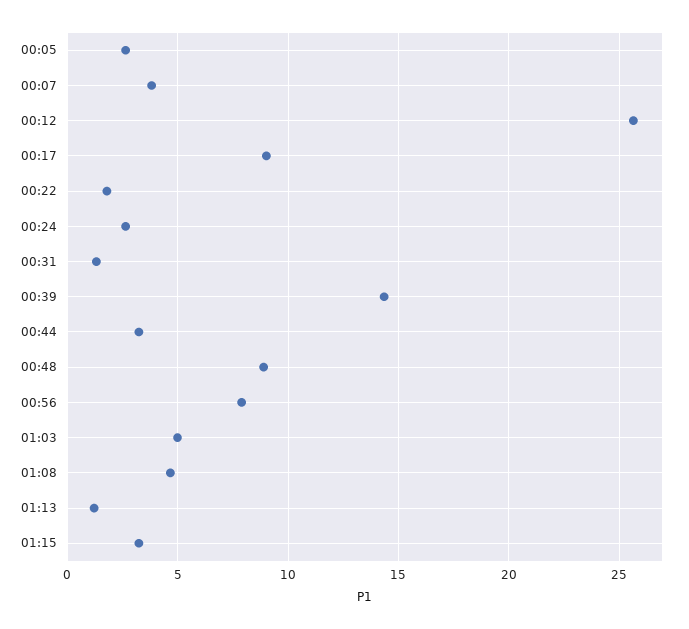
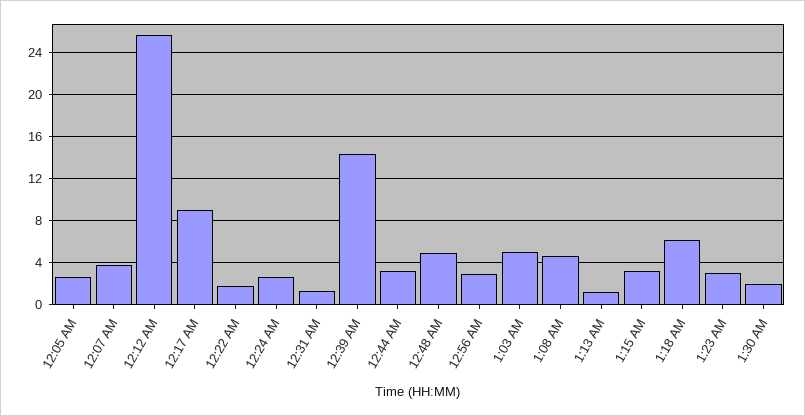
00:48: 9 -> 5
00:56: 8 -> 3
1:18 AM: none -> 6
1:23 AM: none -> 3
1:30 AM: none -> 2

